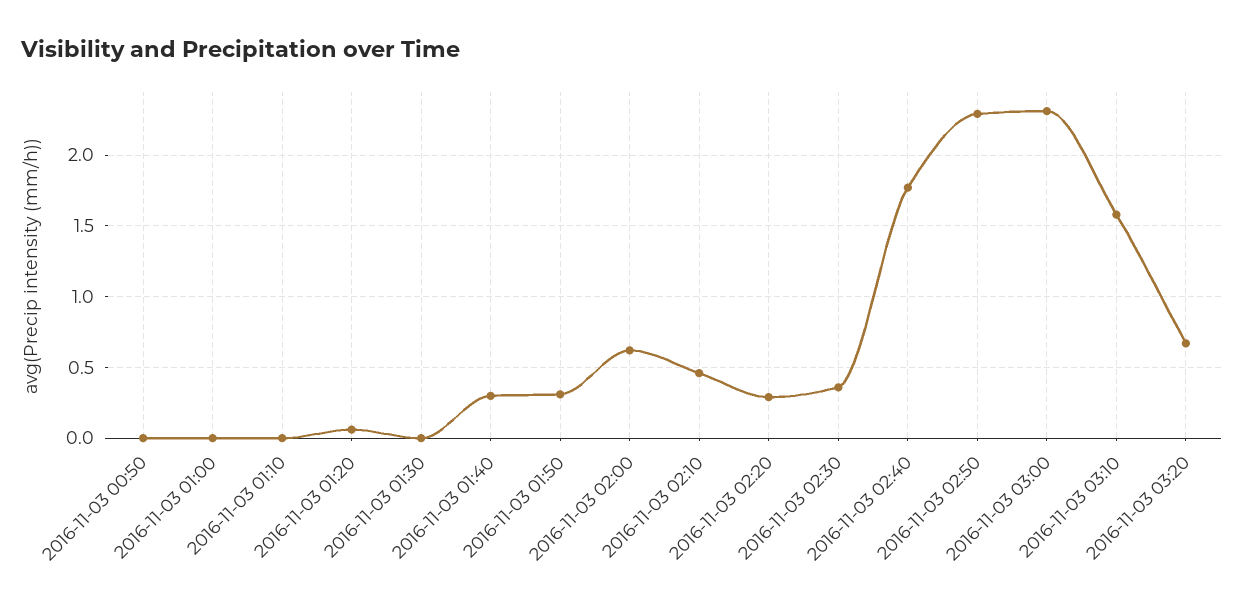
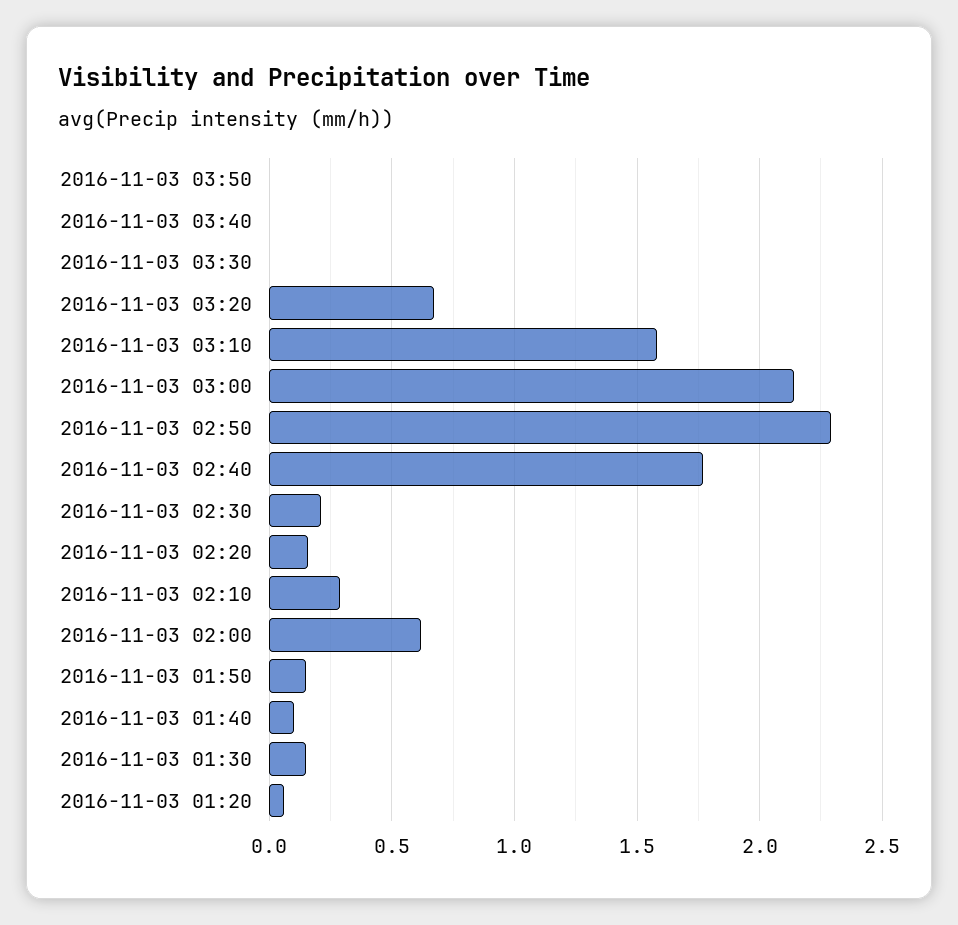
2016-11-03 00:50: 0 -> none
2016-11-03 01:00: 0 -> none
2016-11-03 01:10: 0 -> none
2016-11-03 01:30: 0 -> 0.15
2016-11-03 01:40: 0.3 -> 0.1
2016-11-03 01:50: 0.3 -> 0.15
2016-11-03 02:10: 0.45 -> 0.3
2016-11-03 02:20: 0.3 -> 0.15
2016-11-03 02:30: 0.35 -> 0.2
2016-11-03 03:00: 2.3 -> 2.15
2016-11-03 03:50: none -> 0
2016-11-03 03:40: none -> 0
2016-11-03 03:30: none -> 0

